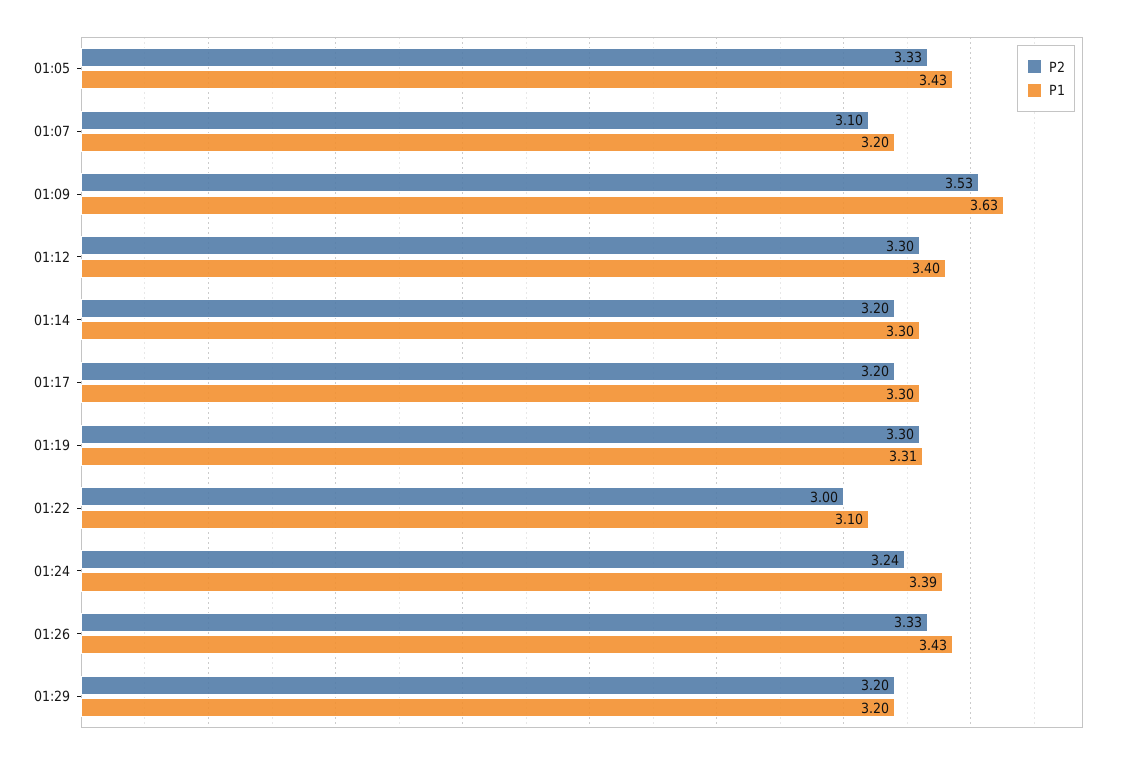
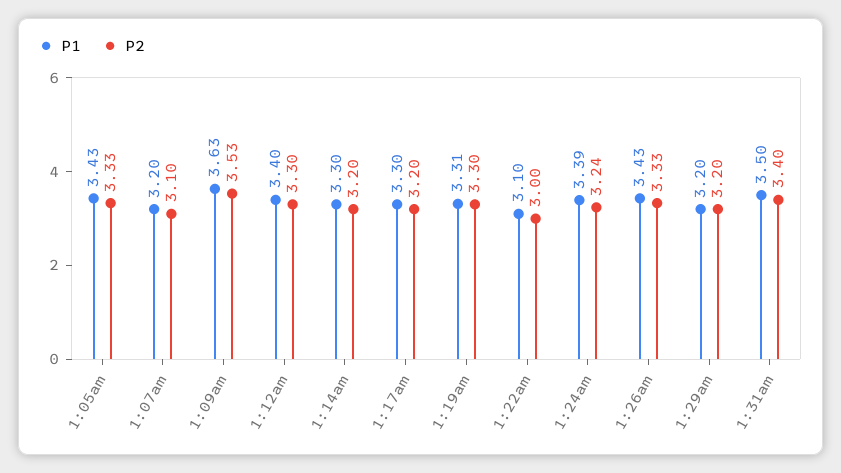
P1, 1:31am: none -> 3.5
P2, 1:31am: none -> 3.4

